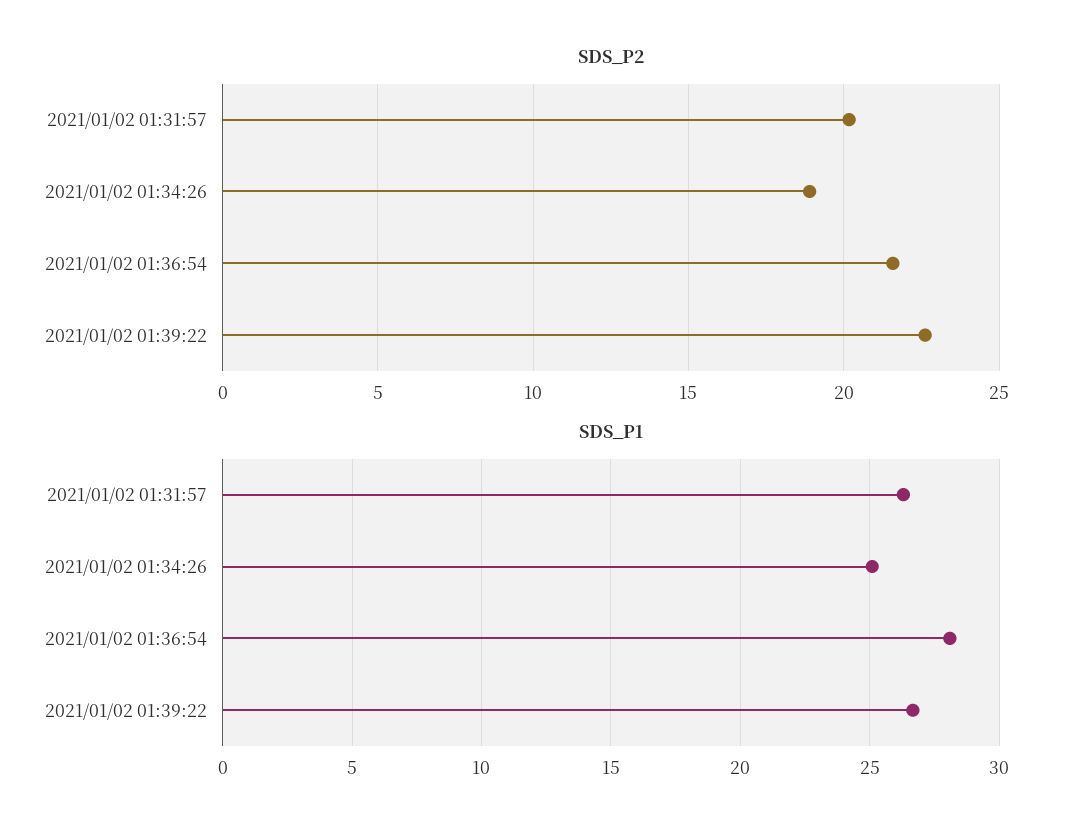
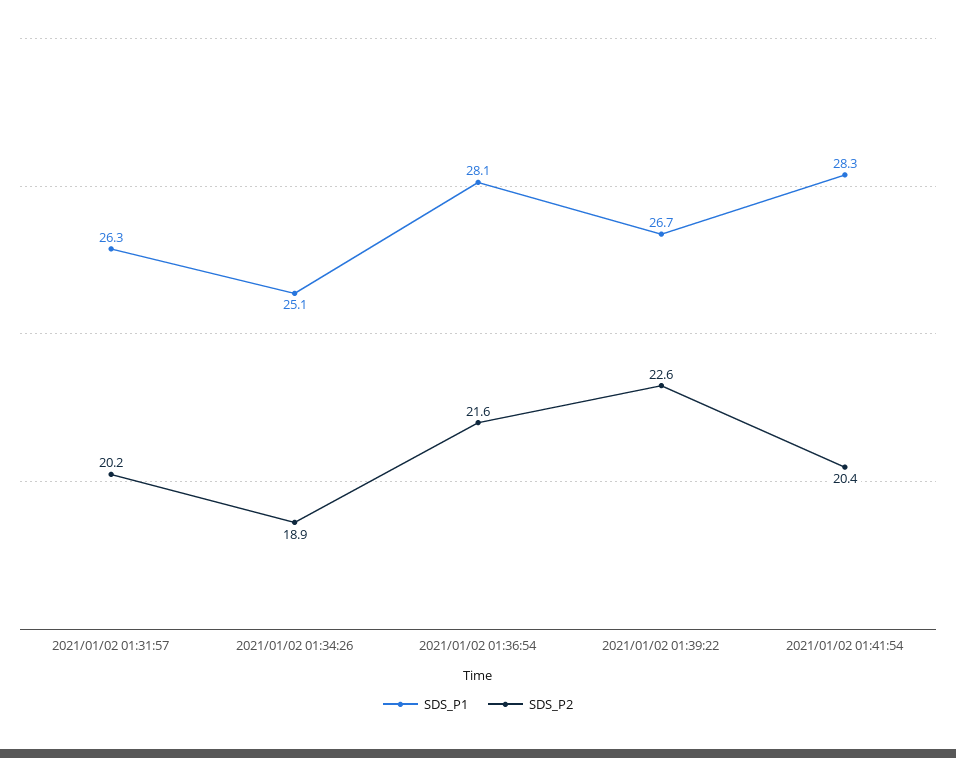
SDS_P1, 2021/01/02 01:41:54: none -> 28.3
SDS_P2, 2021/01/02 01:41:54: none -> 20.4

